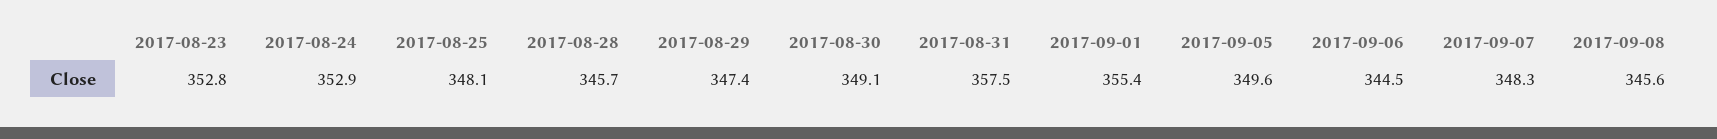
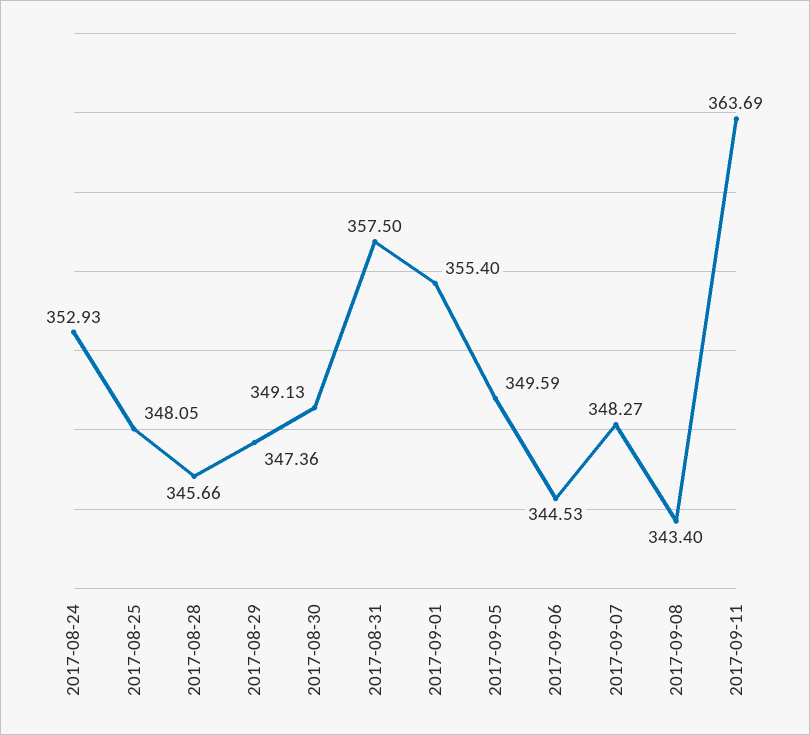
2017-08-23: 352.8 -> none
2017-09-08: 345.6 -> 343.4
2017-09-11: none -> 363.69

